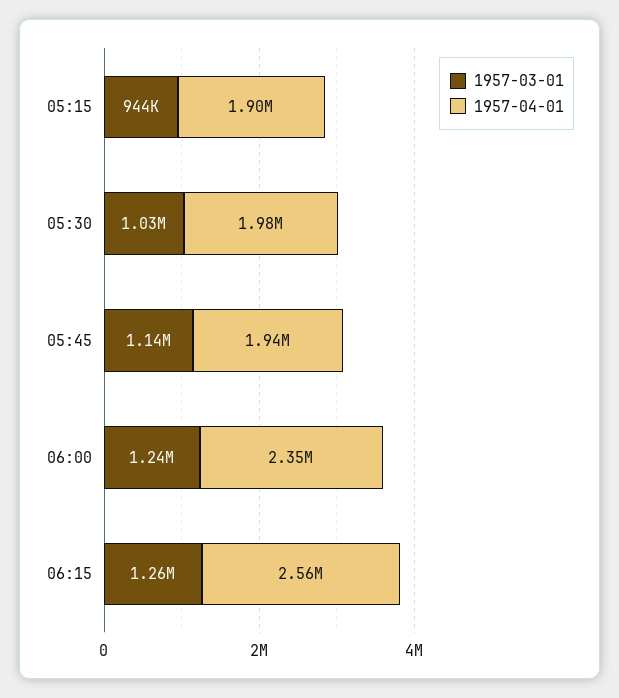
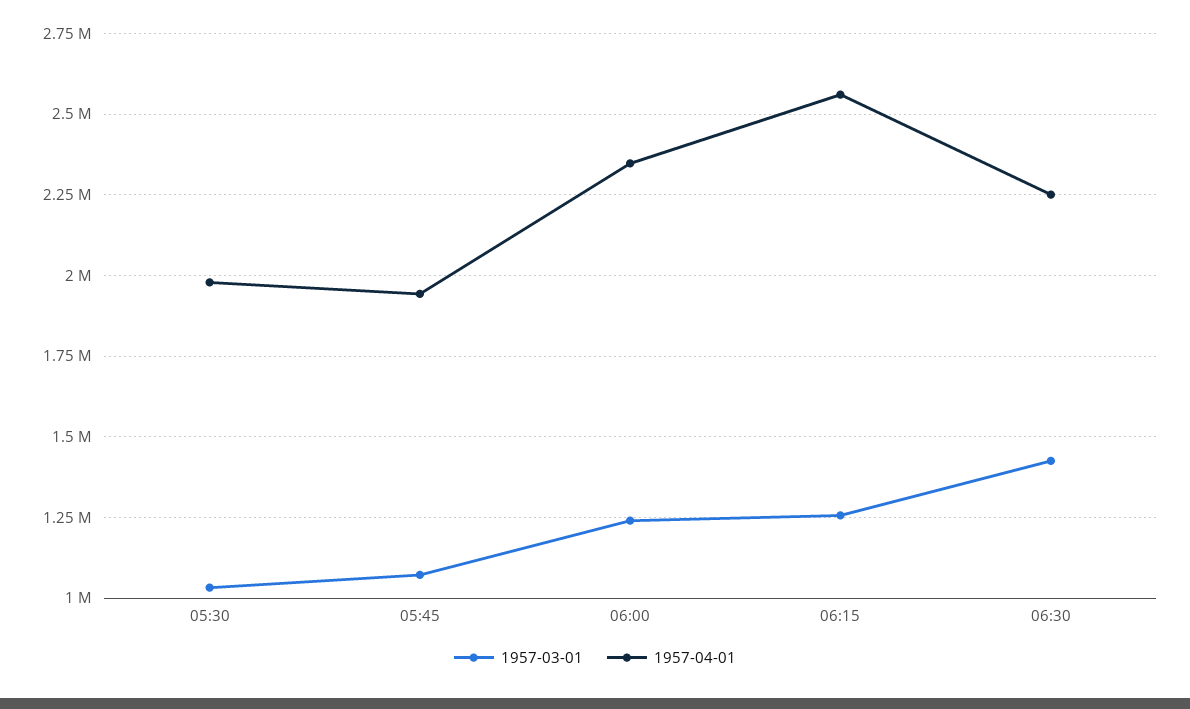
1957-03-01, 05:15: 944000 -> none
1957-04-01, 05:15: 1900000 -> none
1957-03-01, 05:45: 1140000 -> 1075000
1957-03-01, 06:30: none -> 1425000
1957-04-01, 06:30: none -> 2250000

